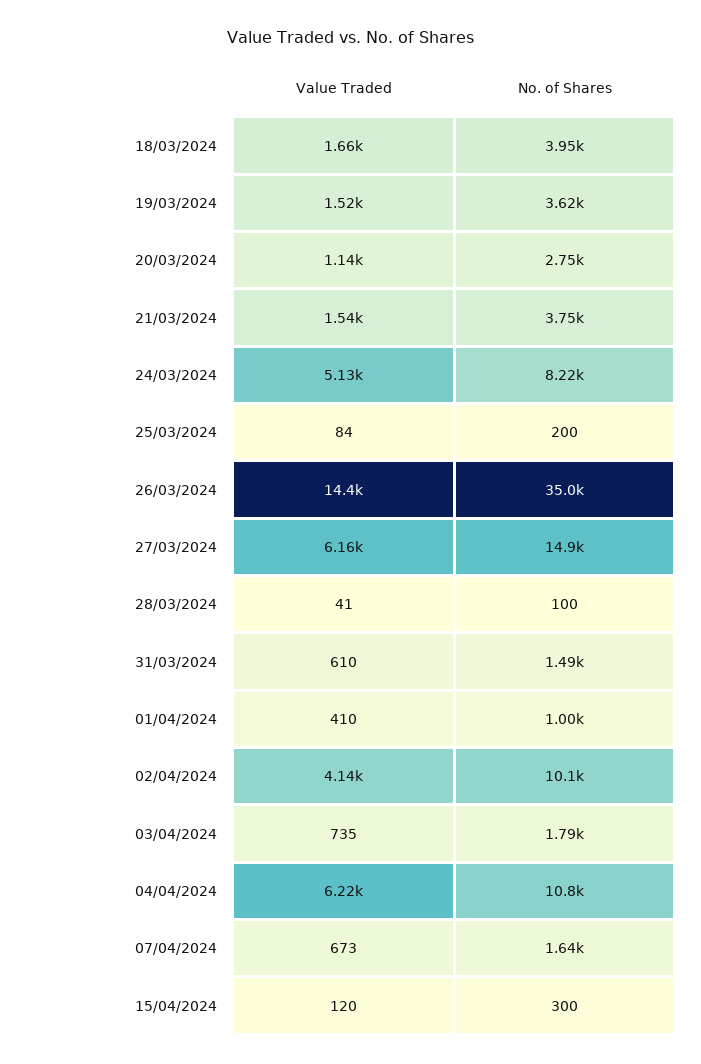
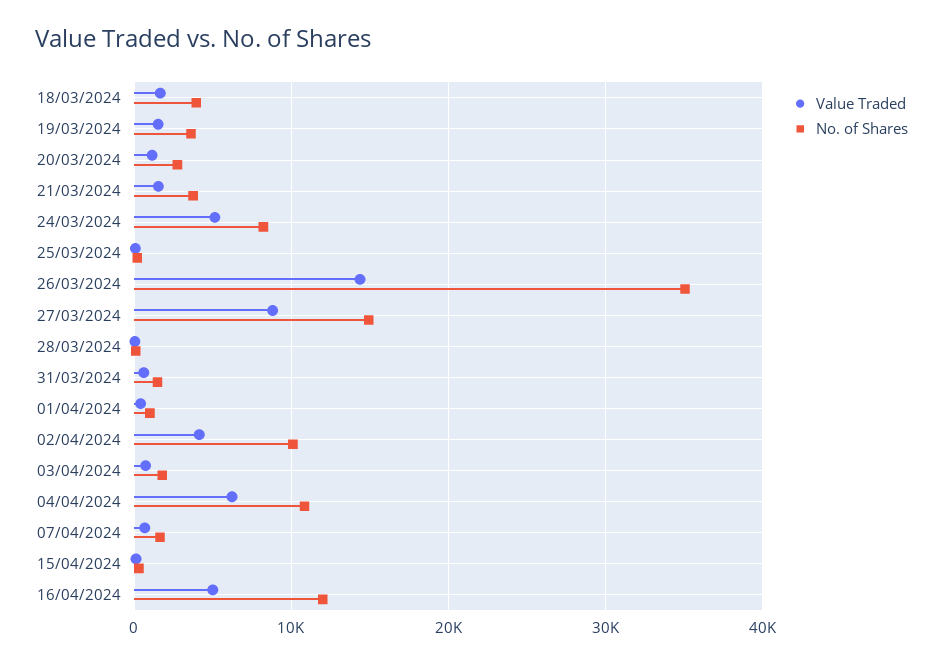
Value Traded, 27/03/2024: 6160 -> 9000
Value Traded, 16/04/2024: none -> 5000
No. of Shares, 16/04/2024: none -> 12000

